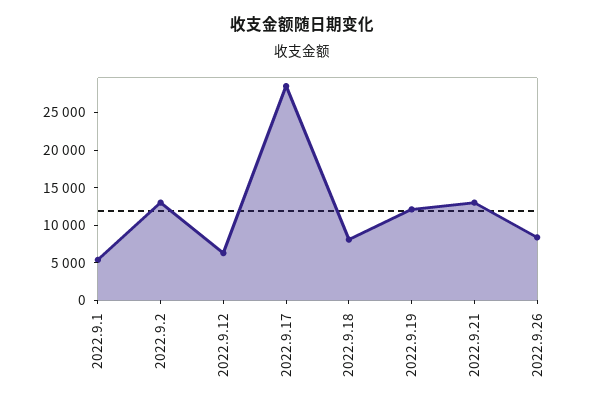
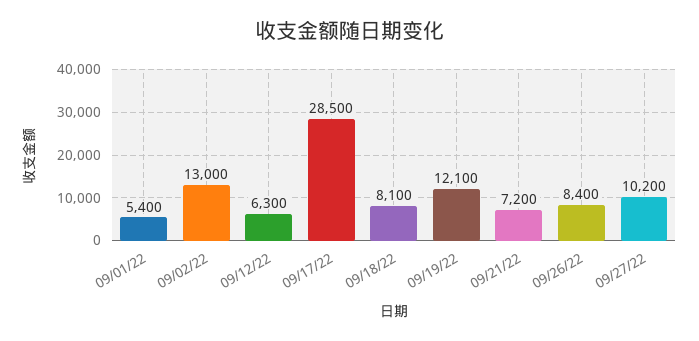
2022.9.21: 12500 -> 7200
09/27/22: none -> 10200

